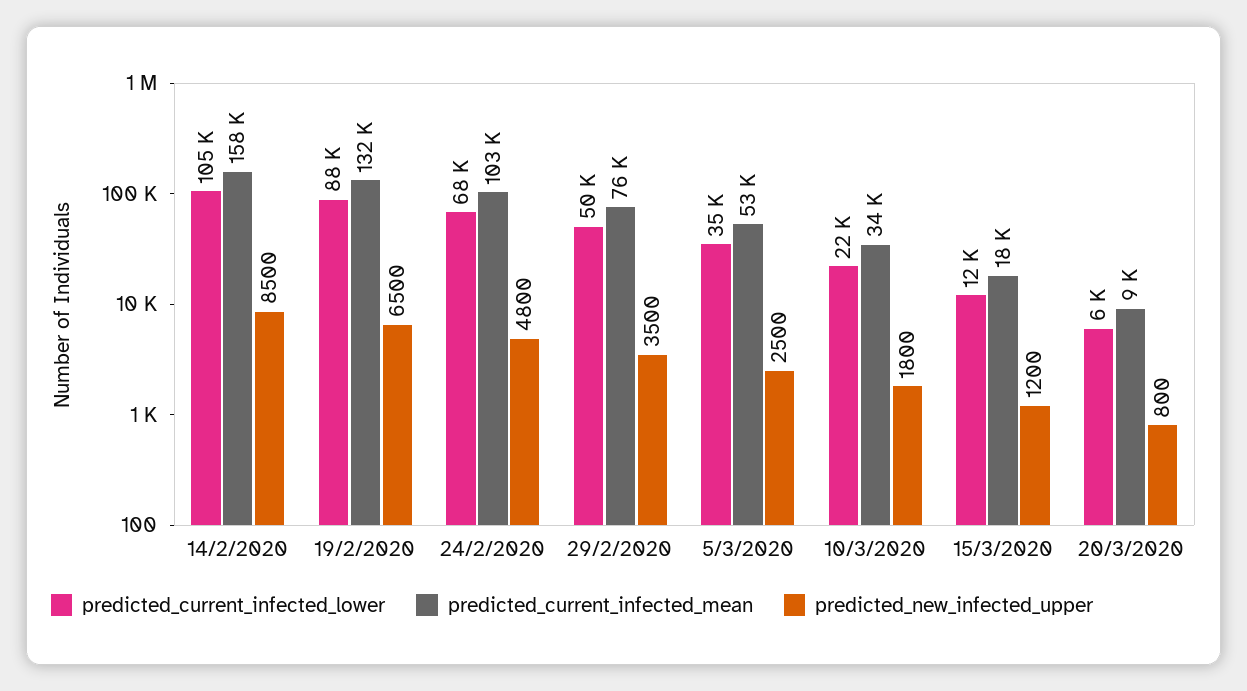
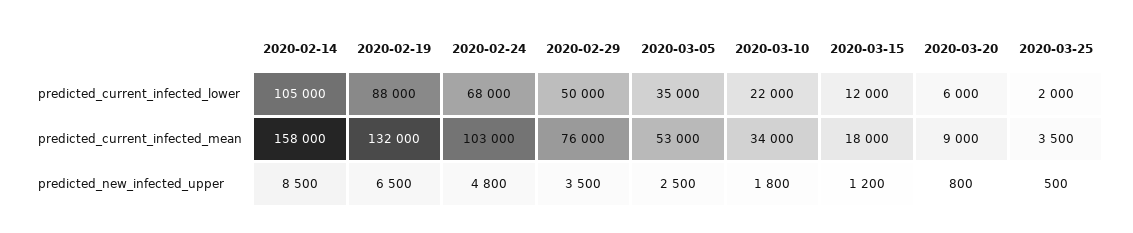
predicted_current_infected_lower, 2020-03-25: none -> 2000
predicted_current_infected_mean, 2020-03-25: none -> 3500
predicted_new_infected_upper, 2020-03-25: none -> 500

